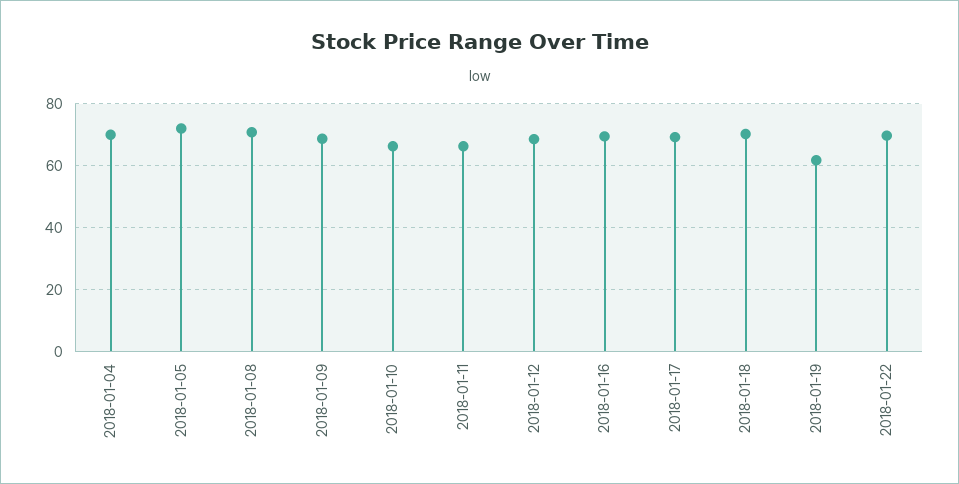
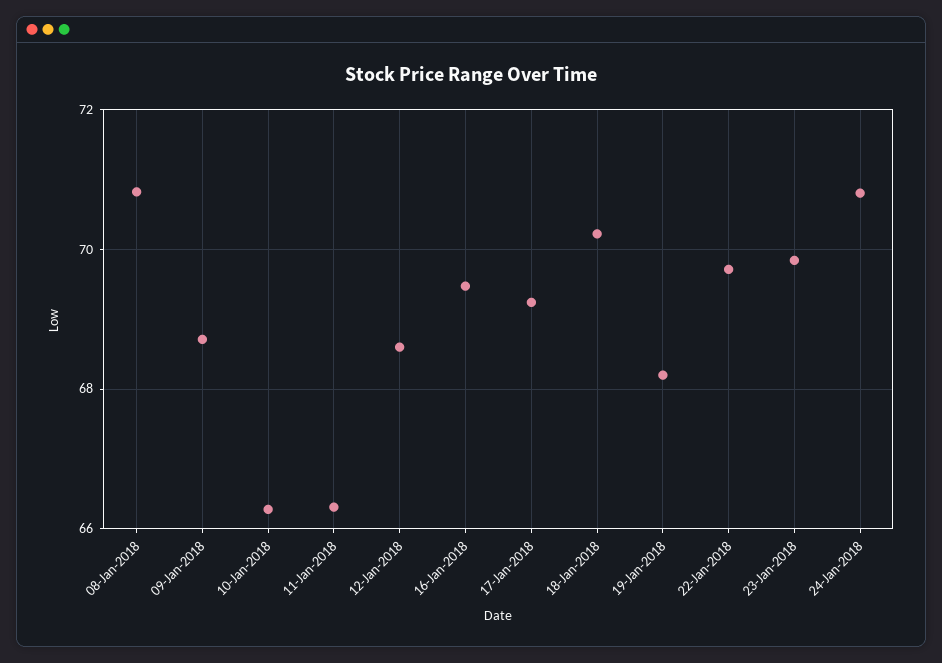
2018-01-04: 70 -> none
2018-01-05: 72 -> none
2018-01-19: 62 -> 68.2
23-Jan-2018: none -> 69.8
24-Jan-2018: none -> 70.8

